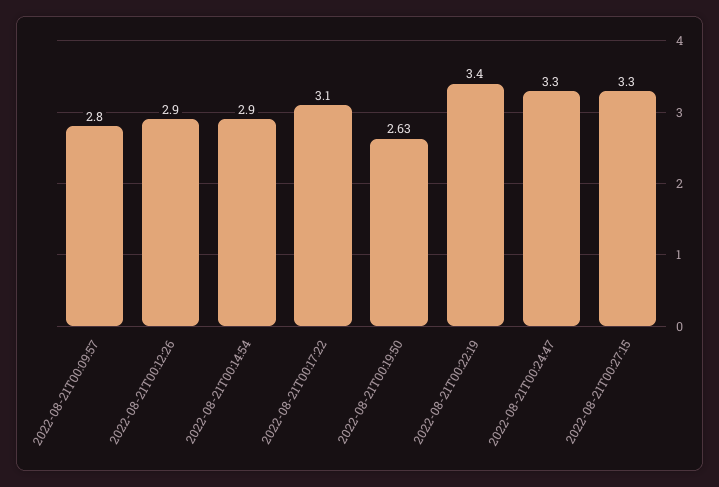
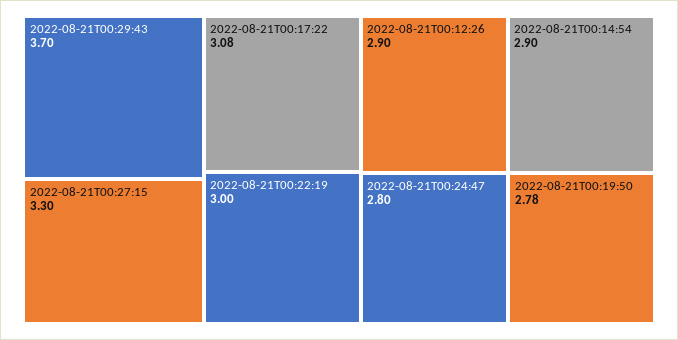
2022-08-21T00:09:57: 2.8 -> none
2022-08-21T00:17:22: 3.1 -> 3.08
2022-08-21T00:19:50: 2.63 -> 2.78
2022-08-21T00:22:19: 3.4 -> 3
2022-08-21T00:24:47: 3.3 -> 2.8
2022-08-21T00:29:43: none -> 3.7

